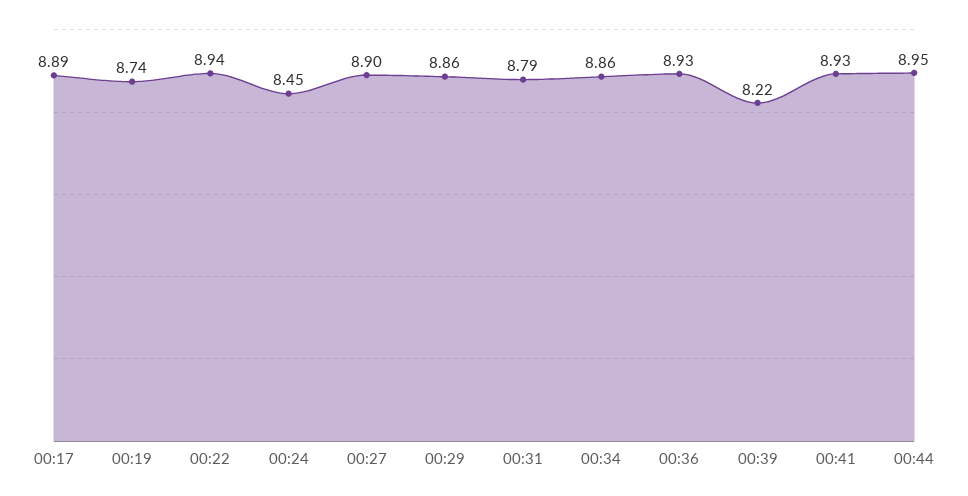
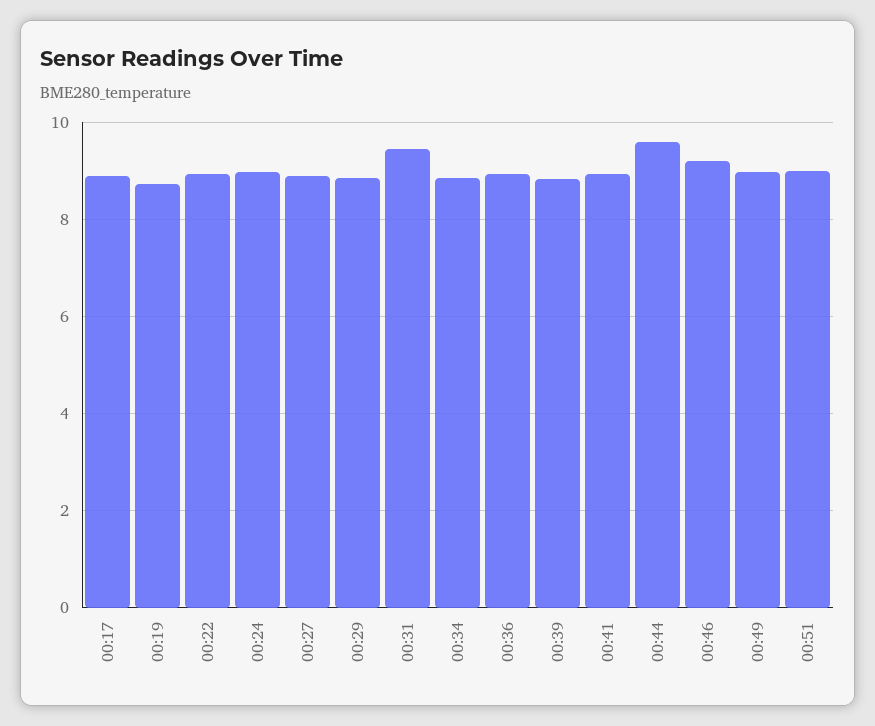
00:24: 8.45 -> 9
00:31: 8.79 -> 9.4
00:39: 8.22 -> 8.8
00:44: 8.95 -> 9.6
00:46: none -> 9.2
00:49: none -> 9
00:51: none -> 9

